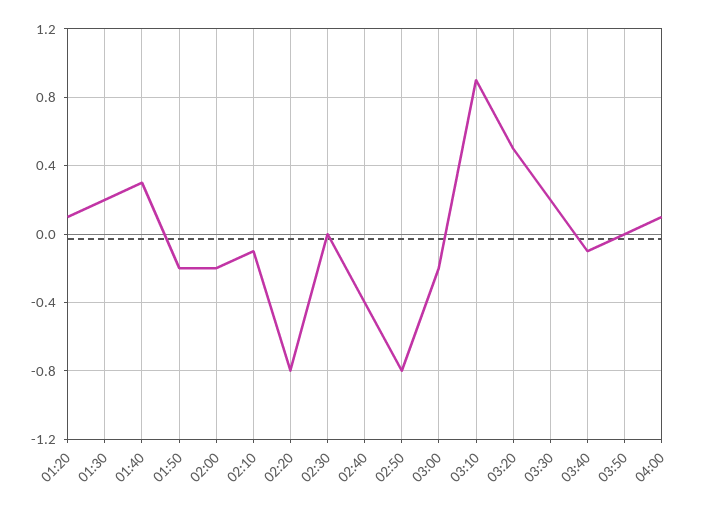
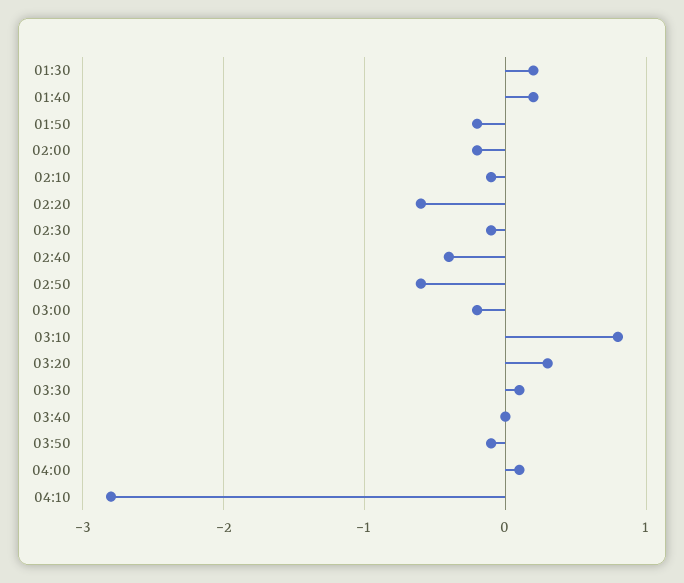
01:20: 0.1 -> none
01:40: 0.3 -> 0.2
02:20: -0.8 -> -0.6
02:30: 0 -> -0.1
02:50: -0.8 -> -0.6
03:10: 0.9 -> 0.8
03:20: 0.5 -> 0.3
03:30: 0.2 -> 0.1
03:40: -0.1 -> 0
03:50: 0 -> -0.1
04:10: none -> -2.8

